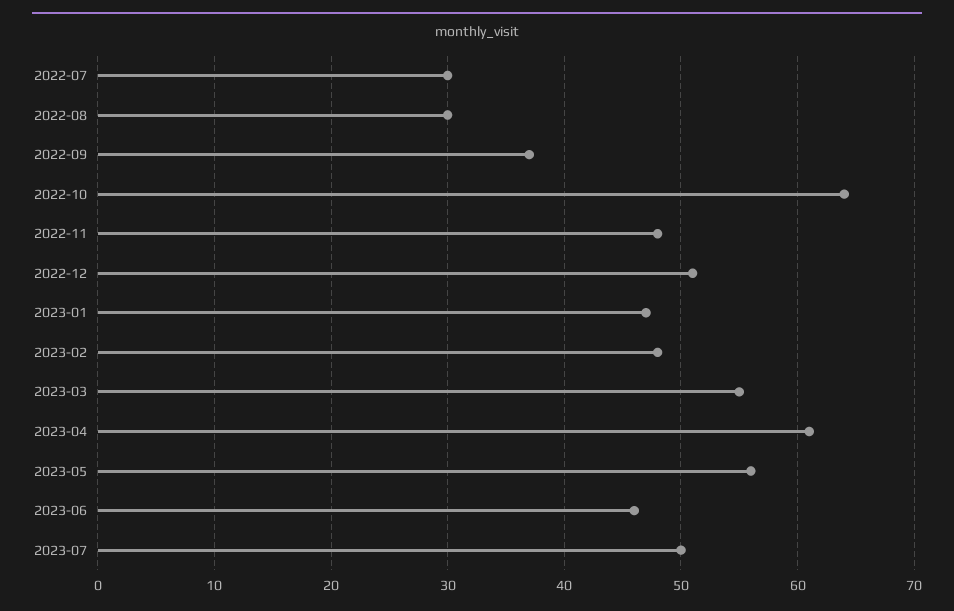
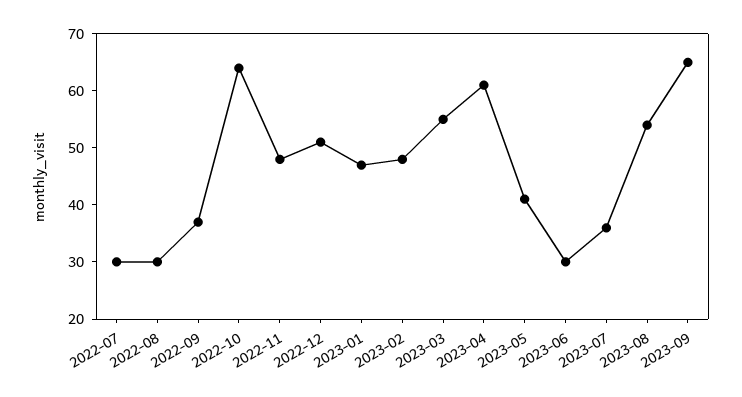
2023-05: 56 -> 40
2023-06: 46 -> 30
2023-07: 50 -> 35
2023-08: none -> 55
2023-09: none -> 65

